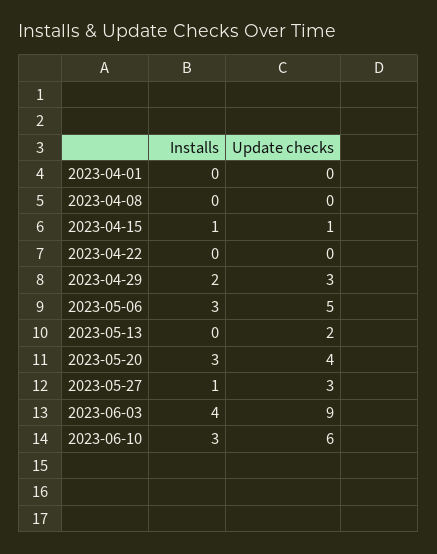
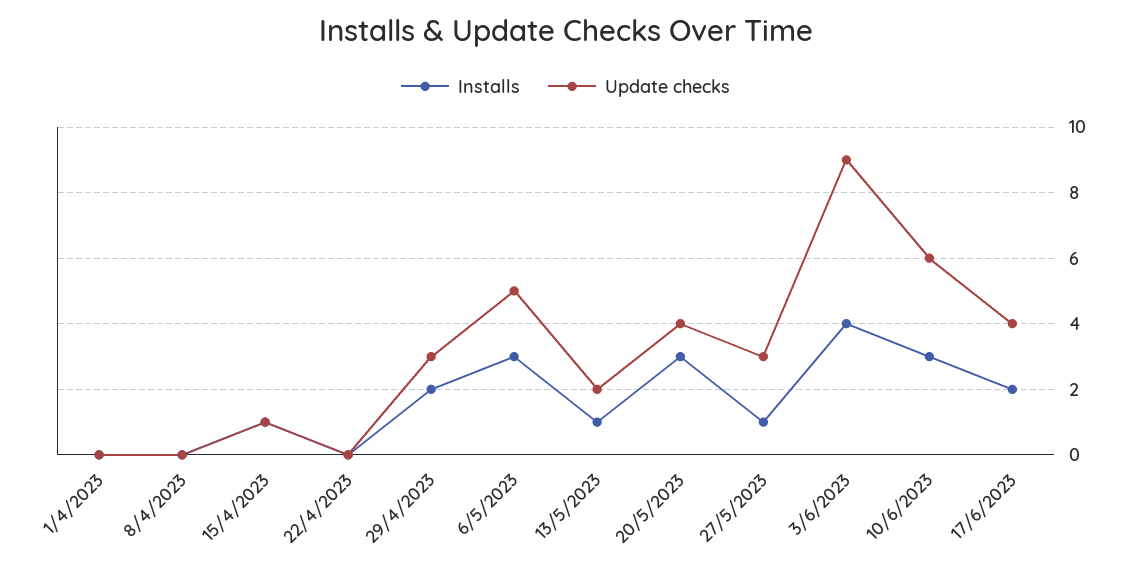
Installs, 2023-05-13: 0 -> 1
Installs, 17/6/2023: none -> 2
Update checks, 17/6/2023: none -> 4

